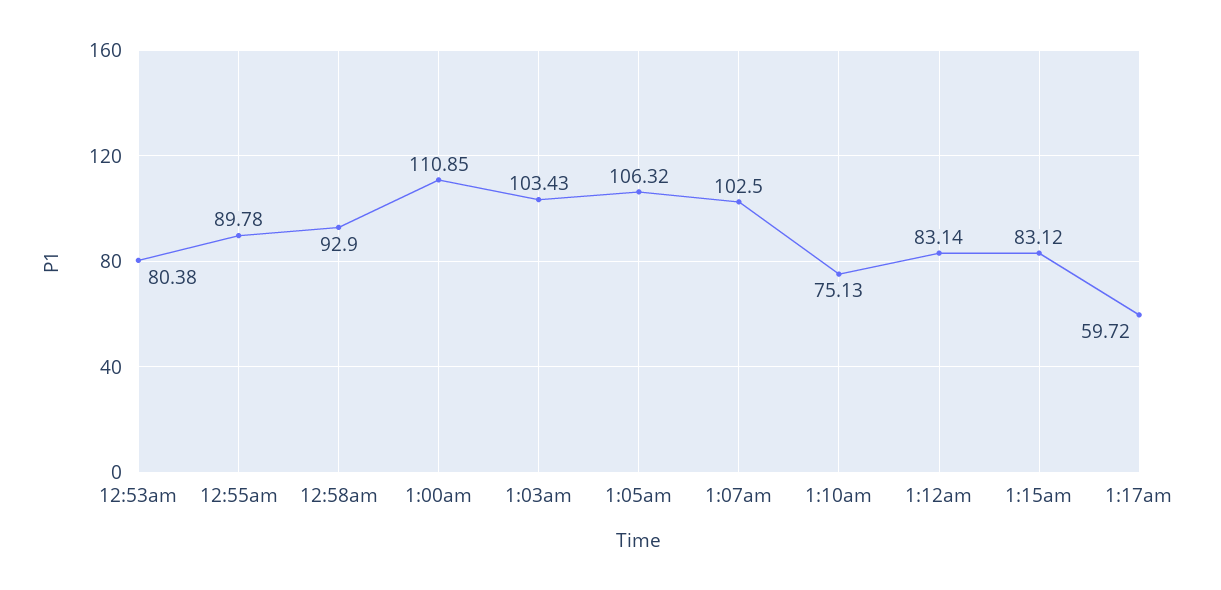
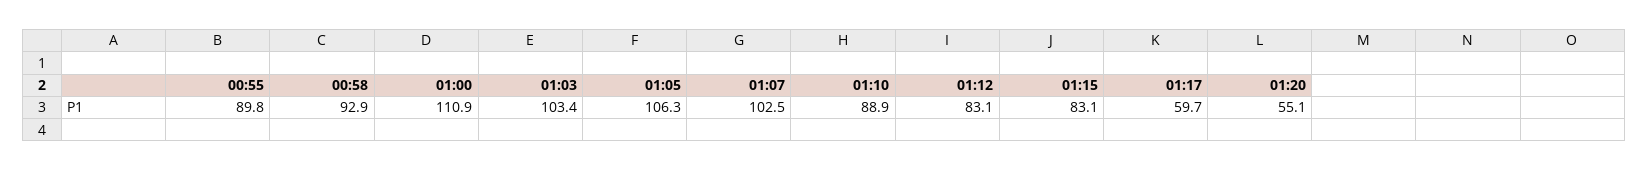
12:53am: 80.38 -> none
1:10am: 75.13 -> 88.9
01:20: none -> 55.1

